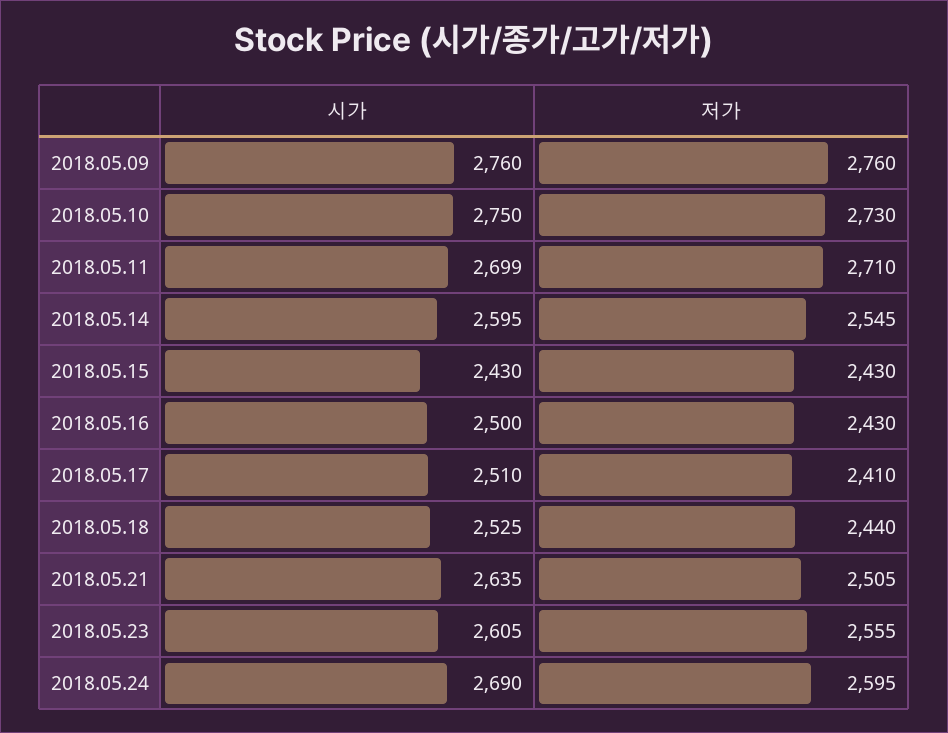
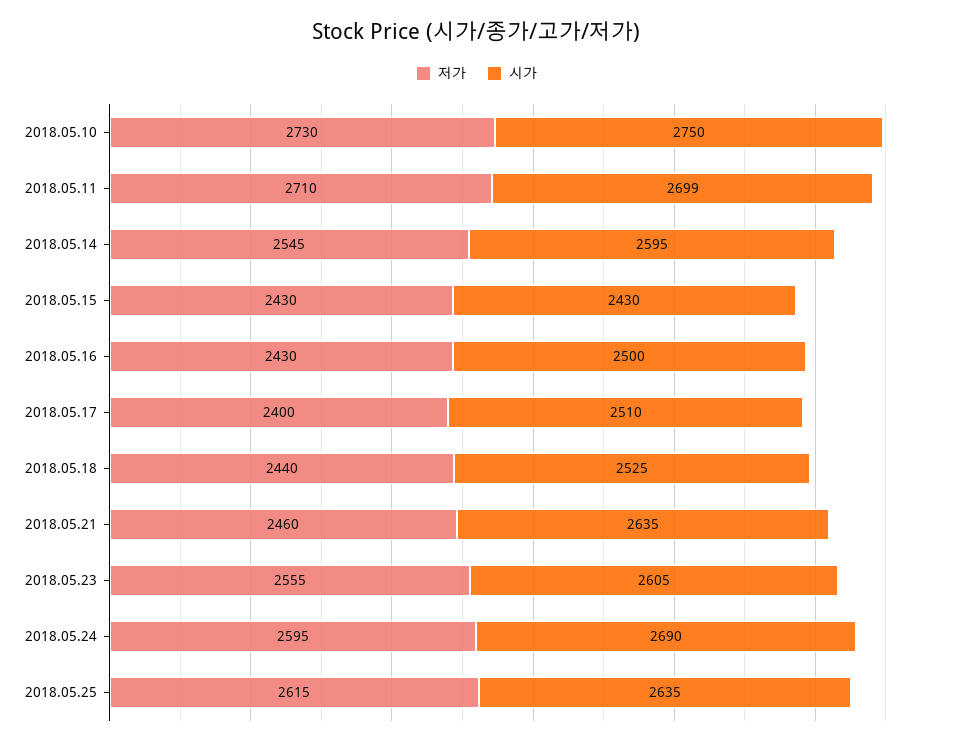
시가, 2018.05.09: 2760 -> none
저가, 2018.05.09: 2760 -> none
저가, 2018.05.17: 2410 -> 2400
저가, 2018.05.21: 2505 -> 2460
저가, 2018.05.25: none -> 2615
시가, 2018.05.25: none -> 2635

